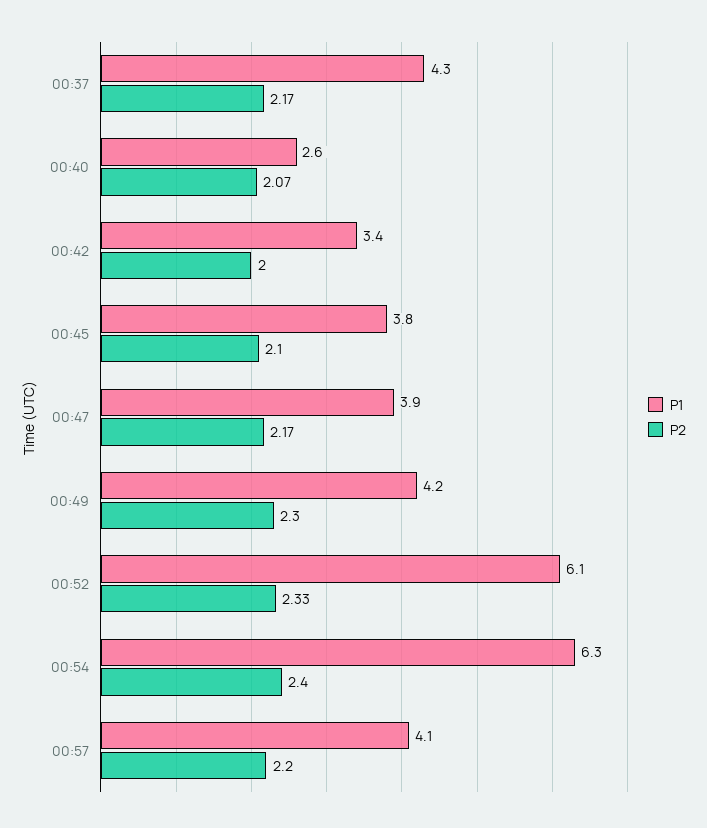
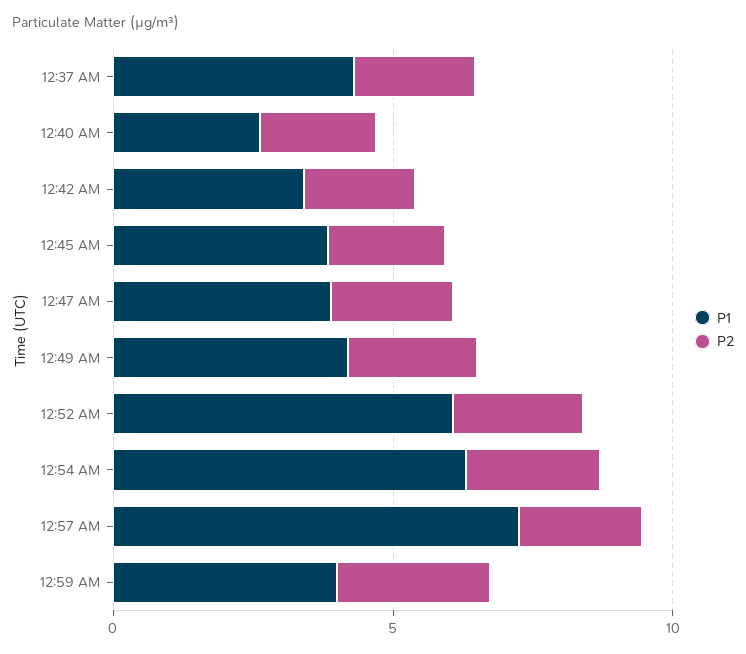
P1, 00:57: 4.1 -> 7
P1, 12:59 AM: none -> 4
P2, 12:59 AM: none -> 3

